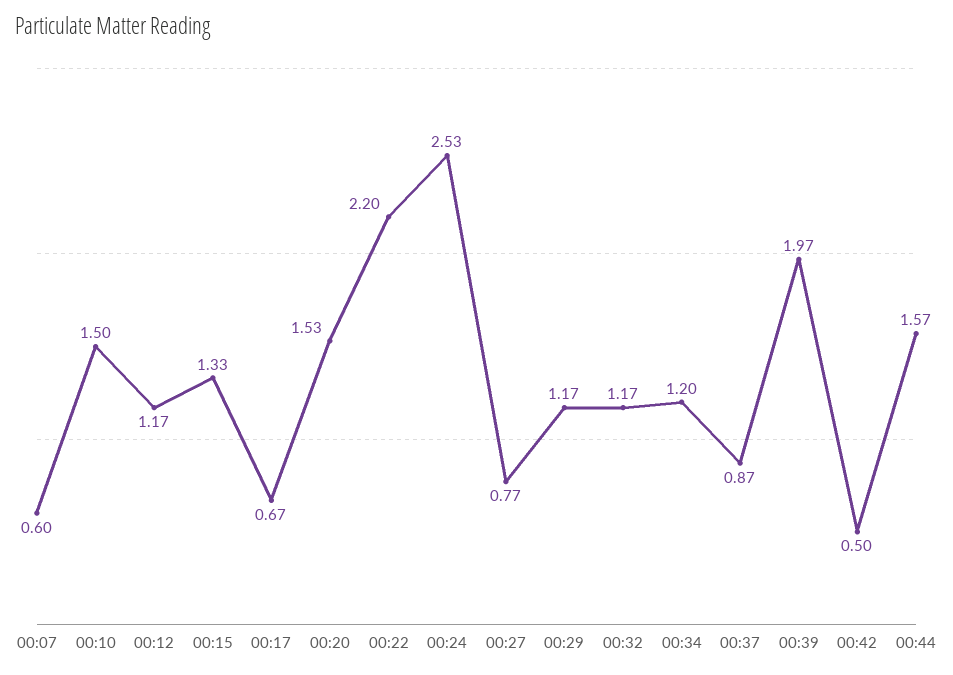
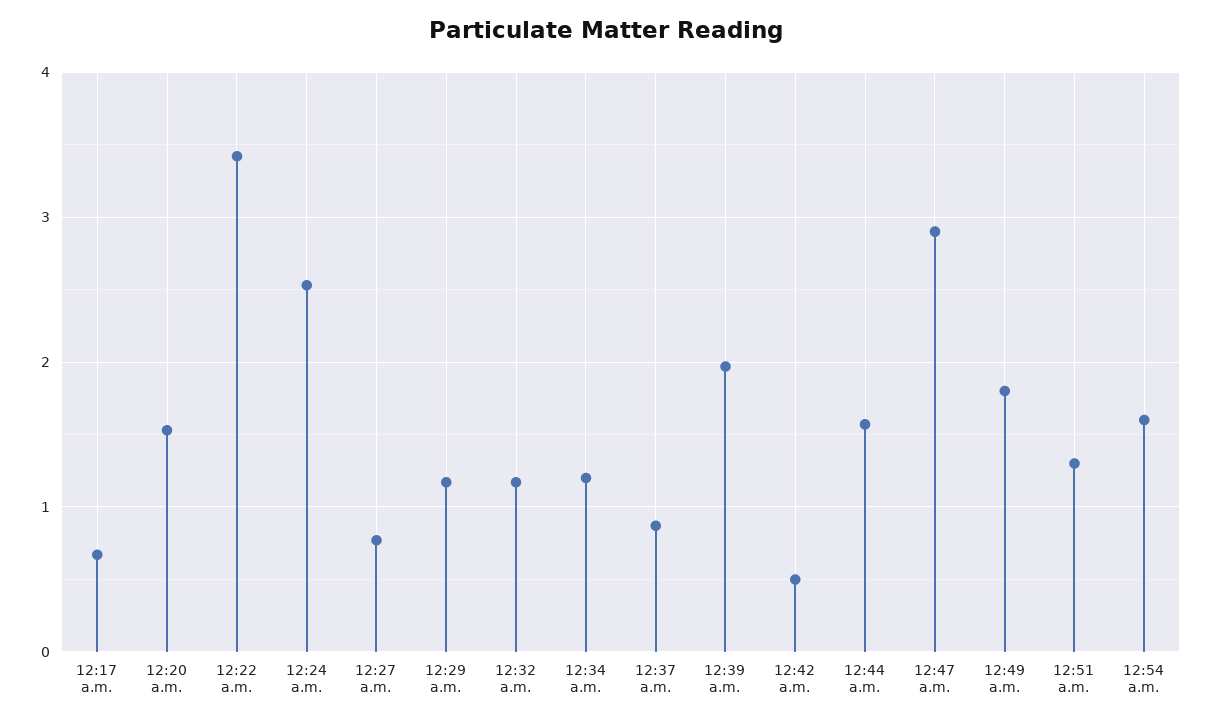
00:07: 0.6 -> none
00:10: 1.5 -> none
00:12: 1.17 -> none
00:15: 1.33 -> none
00:22: 2.2 -> 3.4
12:47 a.m.: none -> 2.9
12:49 a.m.: none -> 1.8
12:51 a.m.: none -> 1.3
12:54 a.m.: none -> 1.6

